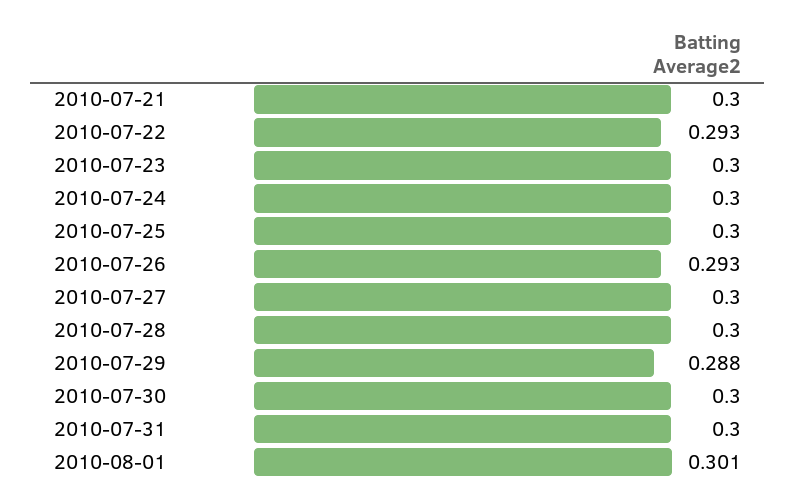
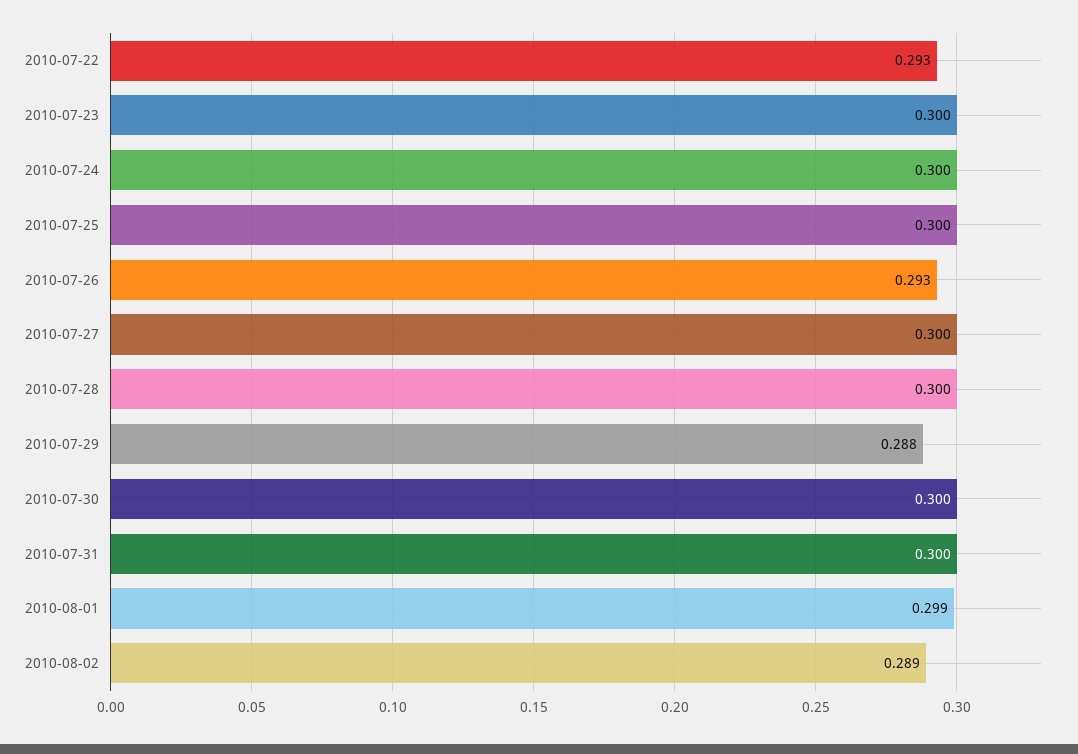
2010-07-21: 0.3 -> none
2010-08-01: 0.301 -> 0.299
2010-08-02: none -> 0.289

